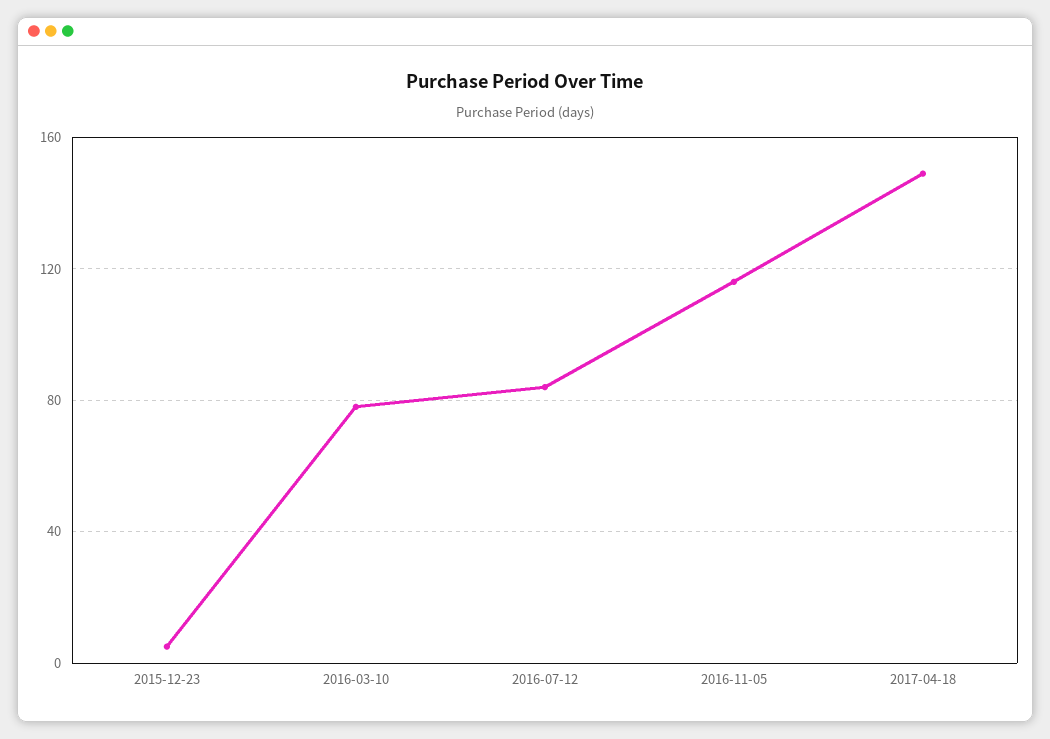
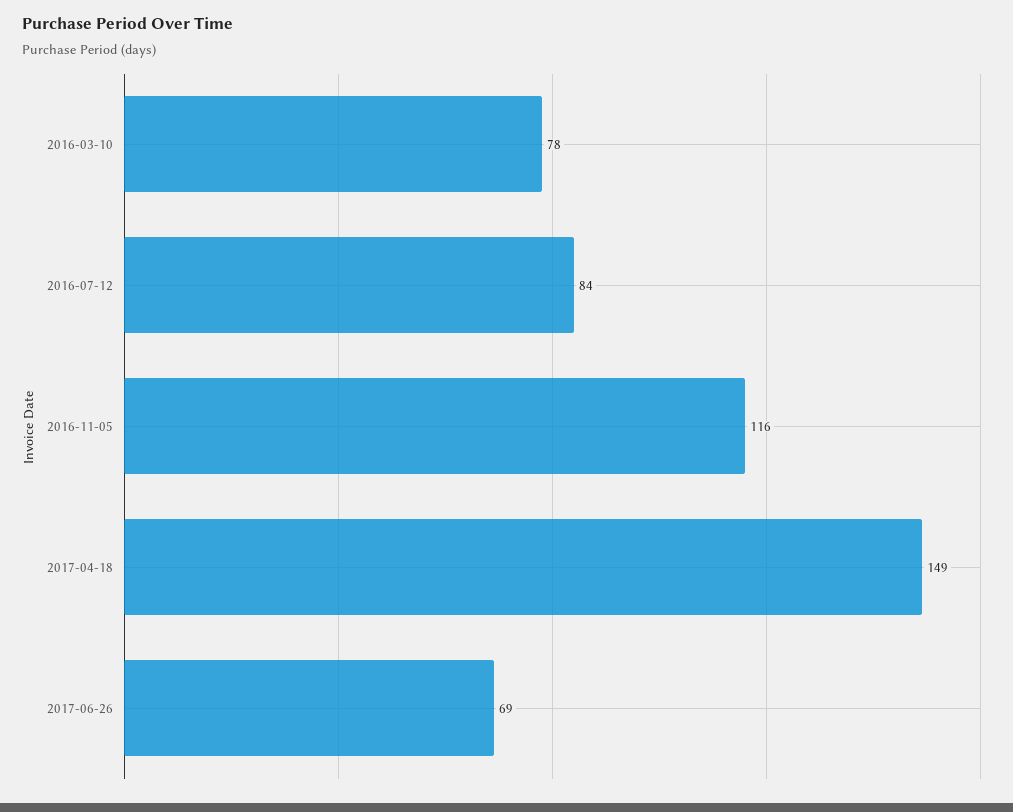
2015-12-23: 5 -> none
2017-06-26: none -> 69

